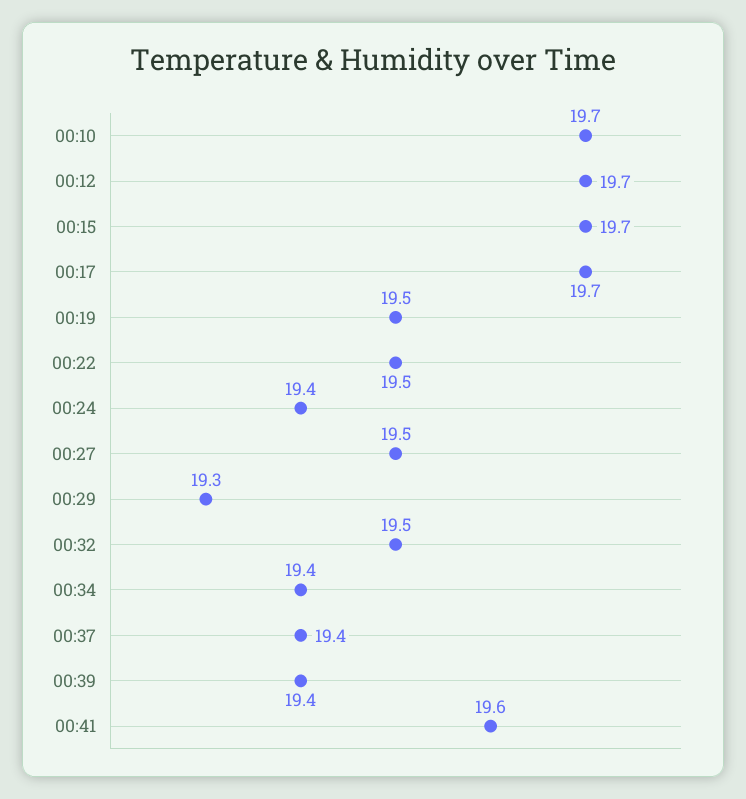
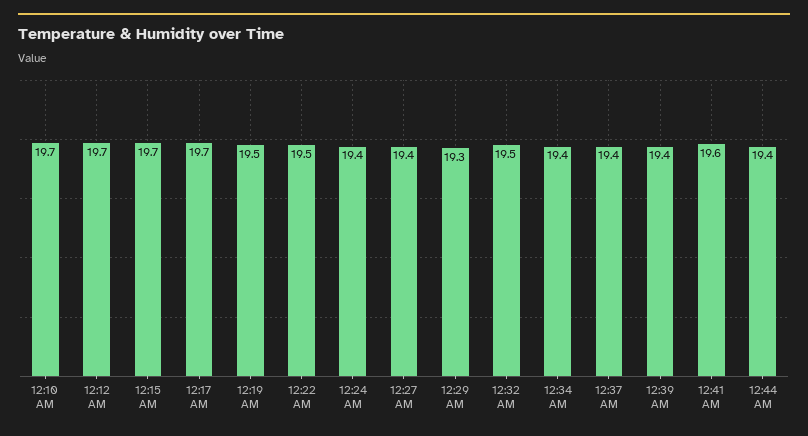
00:27: 19.5 -> 19.4
12:44 AM: none -> 19.4

